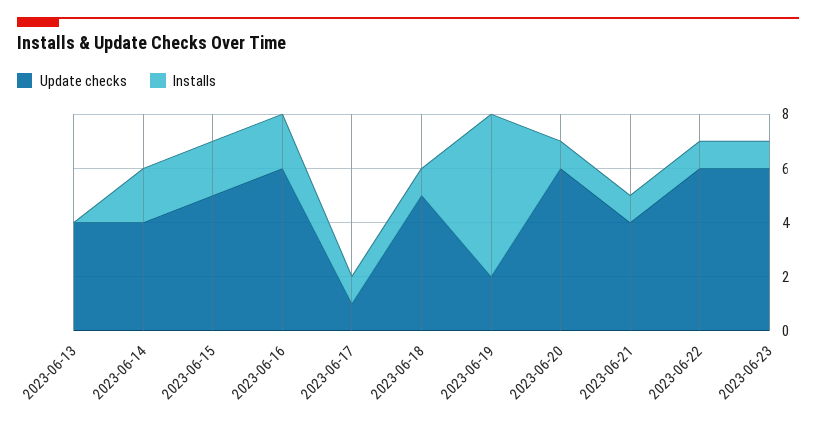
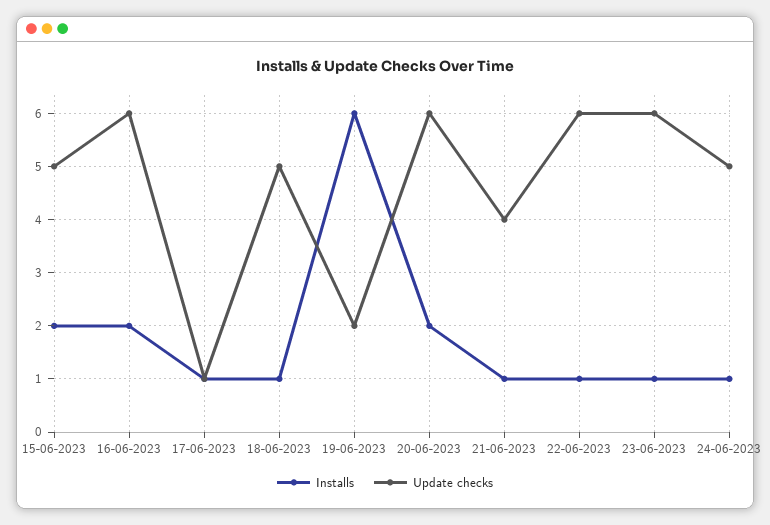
Update checks, 2023-06-13: 4 -> none
Installs, 2023-06-13: 0 -> none
Update checks, 2023-06-14: 4 -> none
Installs, 2023-06-14: 2 -> none
Installs, 2023-06-20: 1 -> 2
Installs, 24-06-2023: none -> 1
Update checks, 24-06-2023: none -> 5

